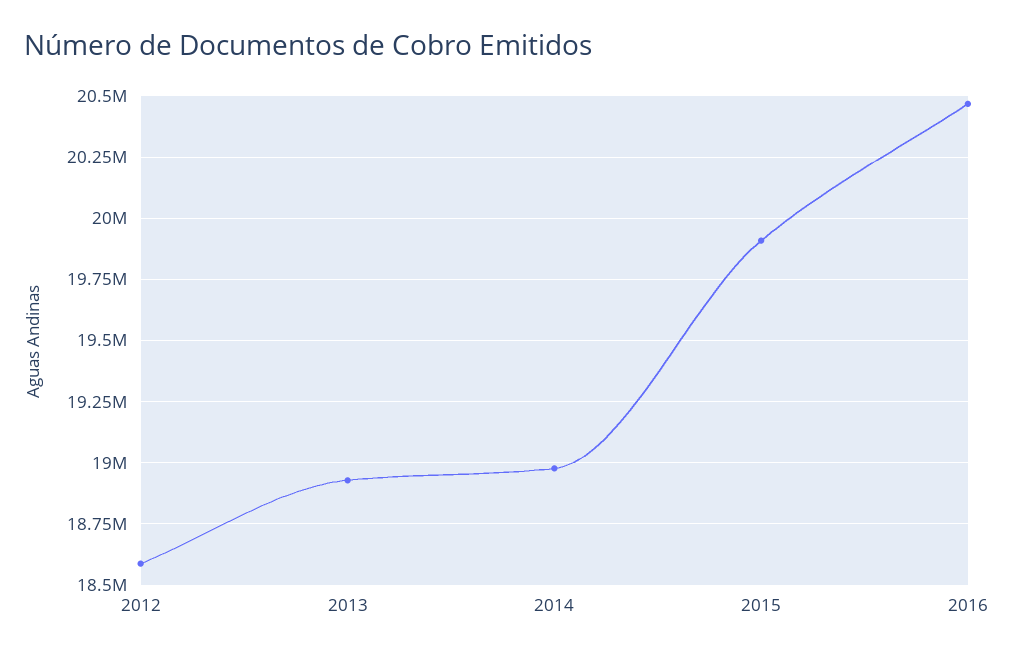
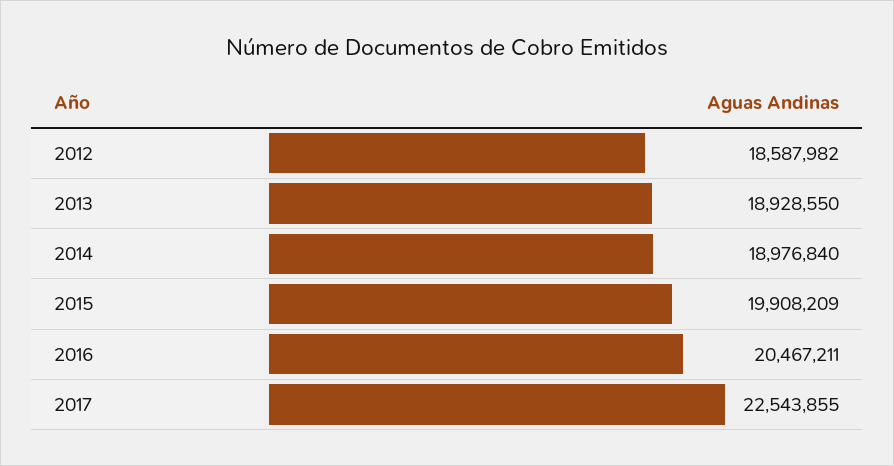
2017: none -> 22543855

